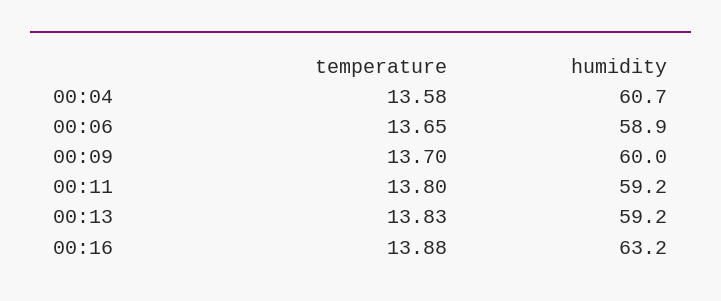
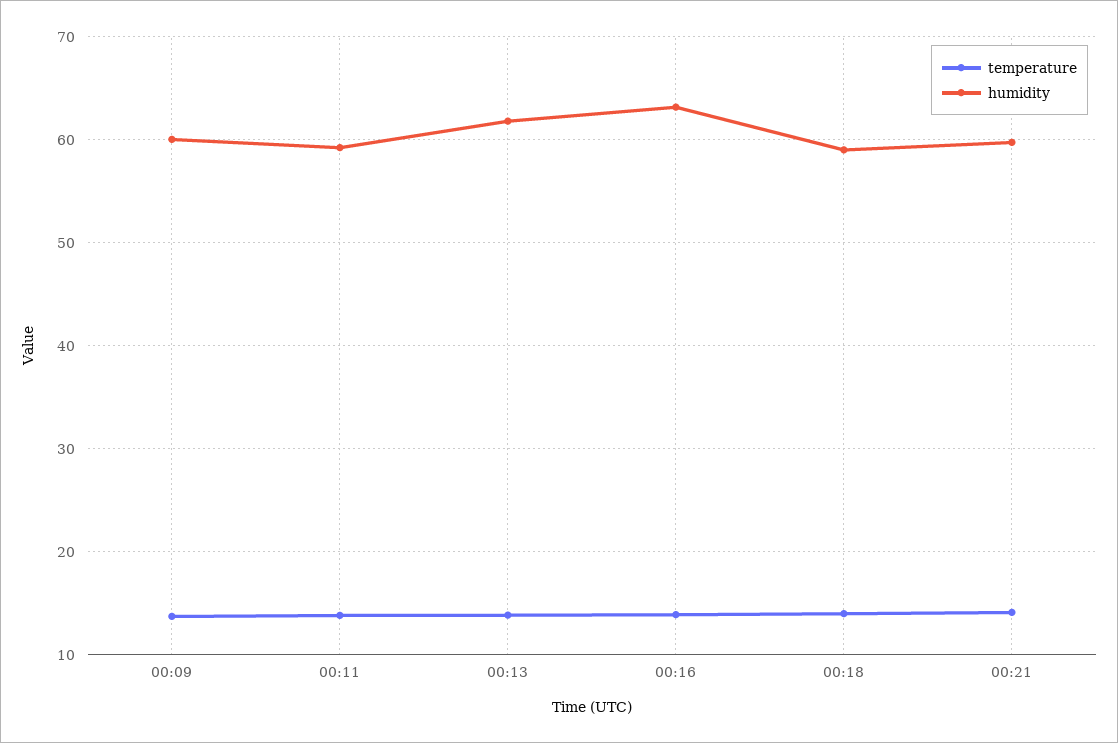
temperature, 00:04: 13.58 -> none
humidity, 00:04: 60.7 -> none
temperature, 00:06: 13.65 -> none
humidity, 00:06: 58.9 -> none
humidity, 00:13: 59.2 -> 62
temperature, 00:18: none -> 14
humidity, 00:18: none -> 59
temperature, 00:21: none -> 14
humidity, 00:21: none -> 60

